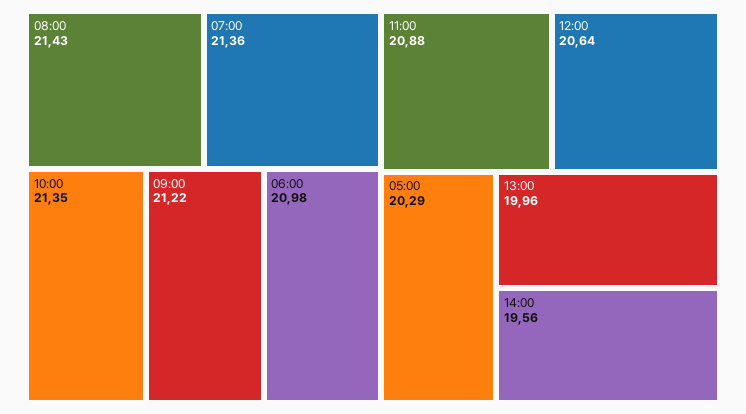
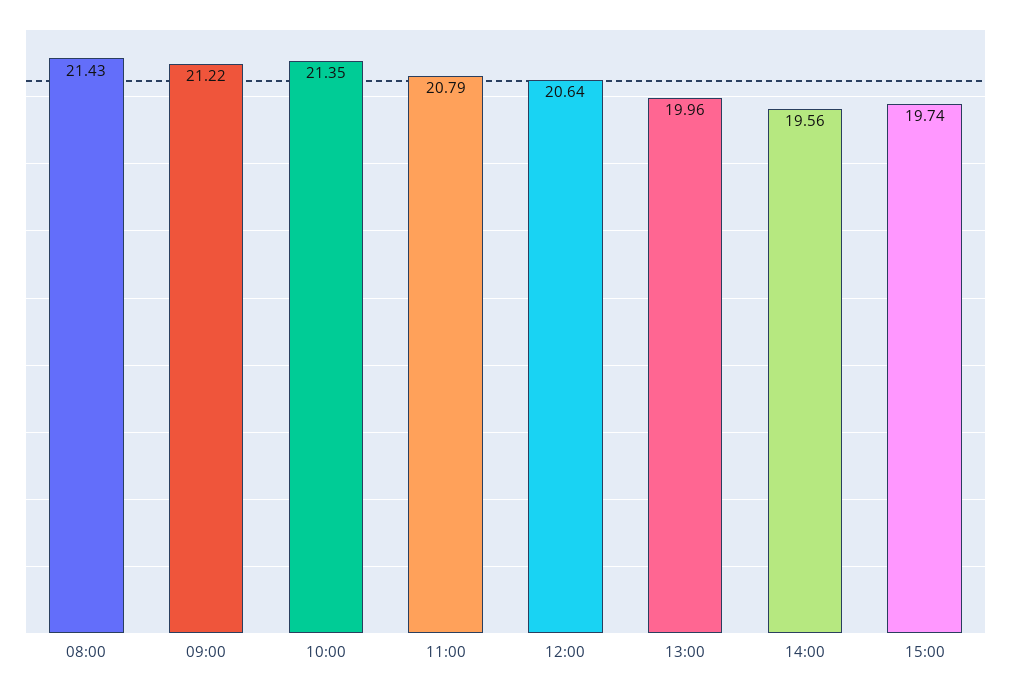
07:00: 21.36 -> none
06:00: 20.98 -> none
11:00: 20.88 -> 20.79
05:00: 20.29 -> none
15:00: none -> 19.74

